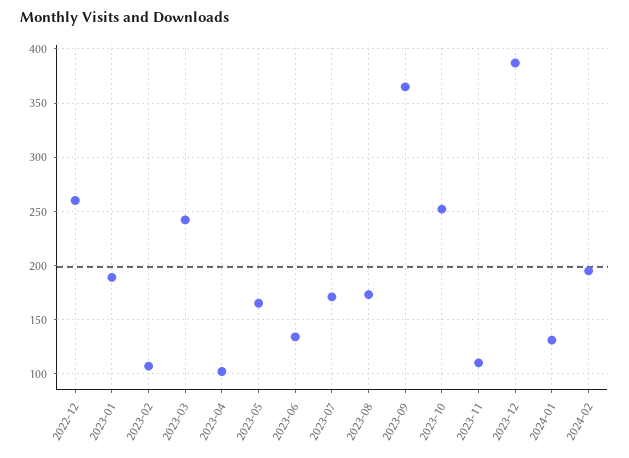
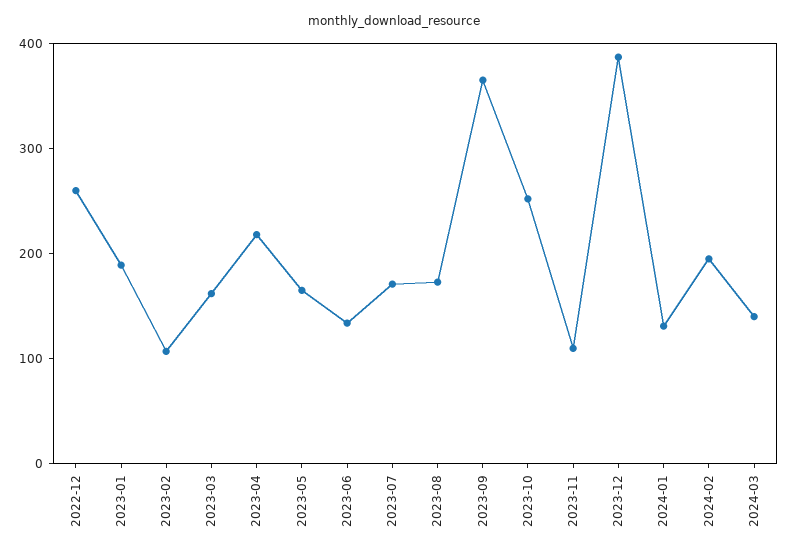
2023-03: 240 -> 160
2023-04: 100 -> 220
2024-03: none -> 140

